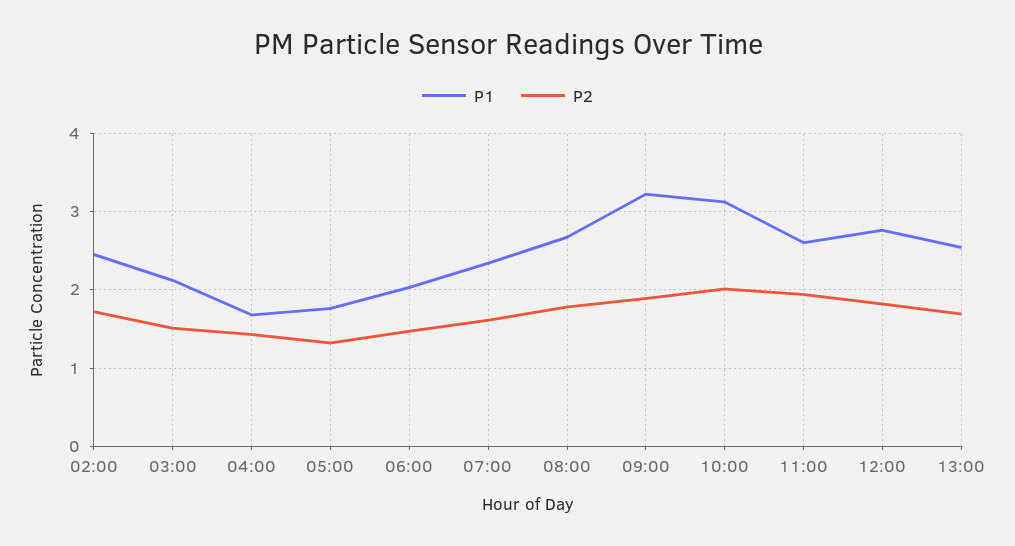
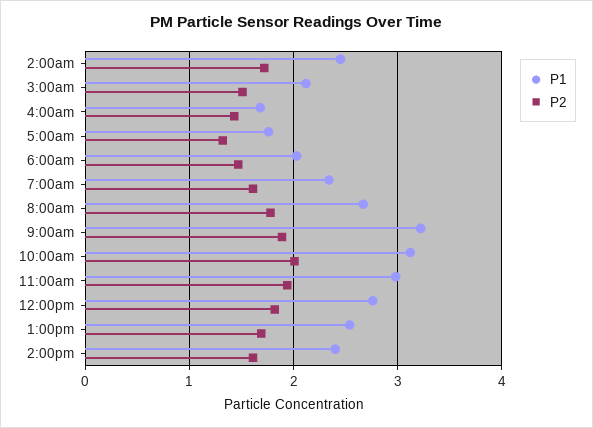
P1, 11:00: 2.6 -> 3
P1, 2:00pm: none -> 2.4
P2, 2:00pm: none -> 1.6

